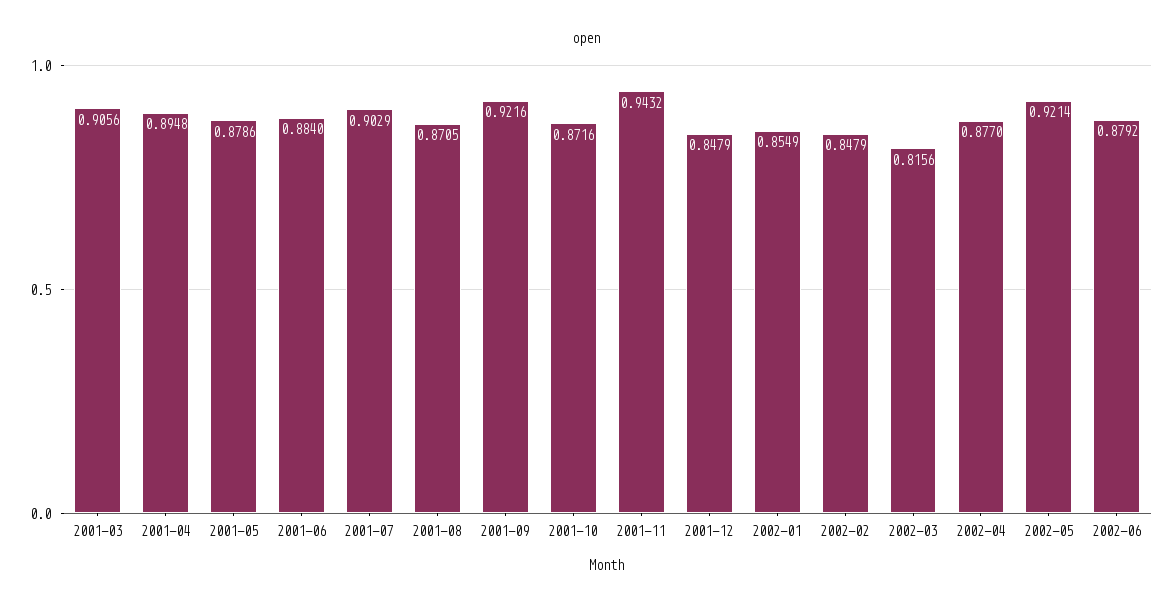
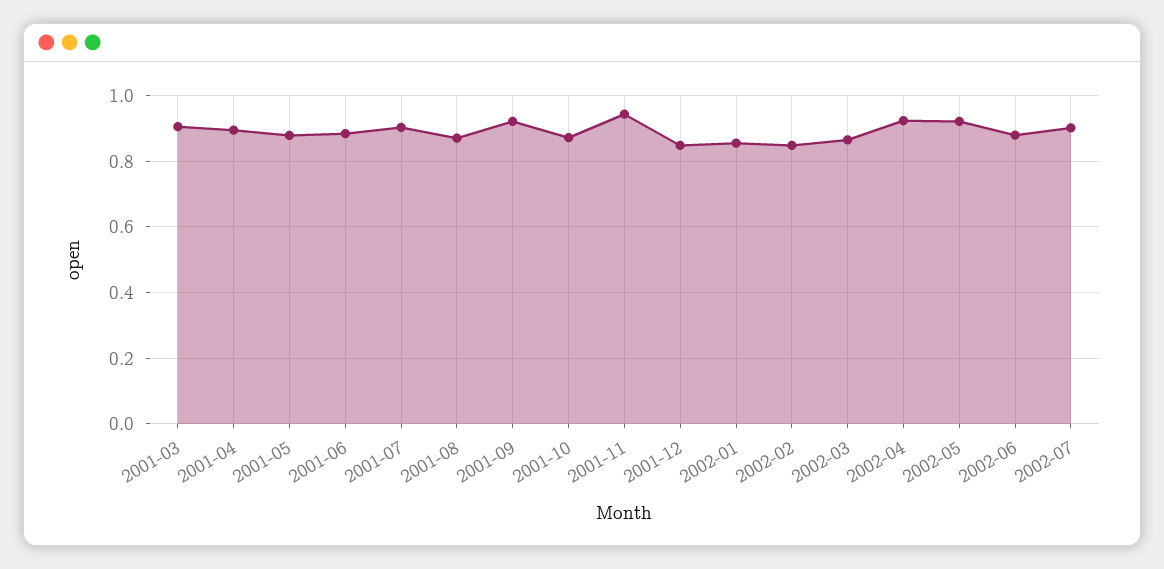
2002-03: 0.8156 -> 0.86
2002-04: 0.877 -> 0.92
2002-07: none -> 0.9

